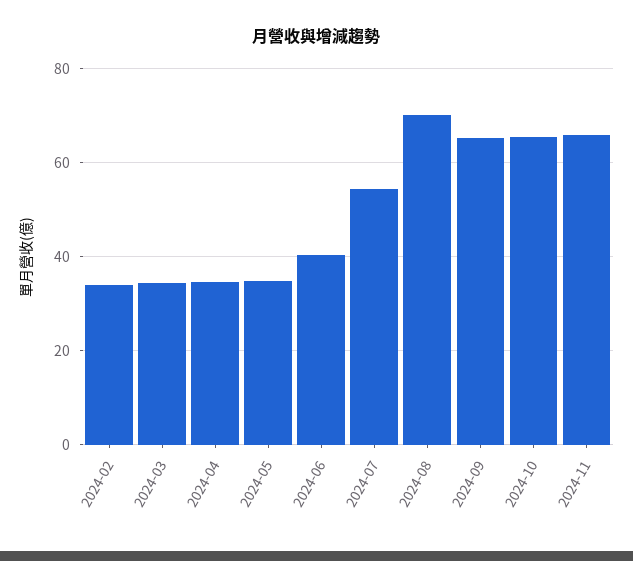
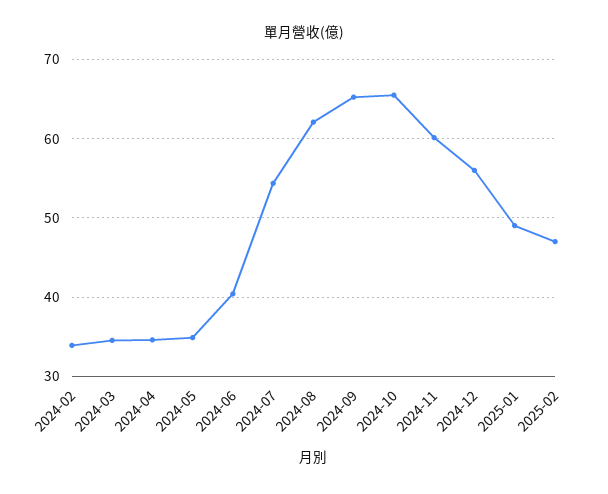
2024-08: 70 -> 62
2024-11: 66 -> 60
2024-12: none -> 56
2025-01: none -> 49
2025-02: none -> 47

